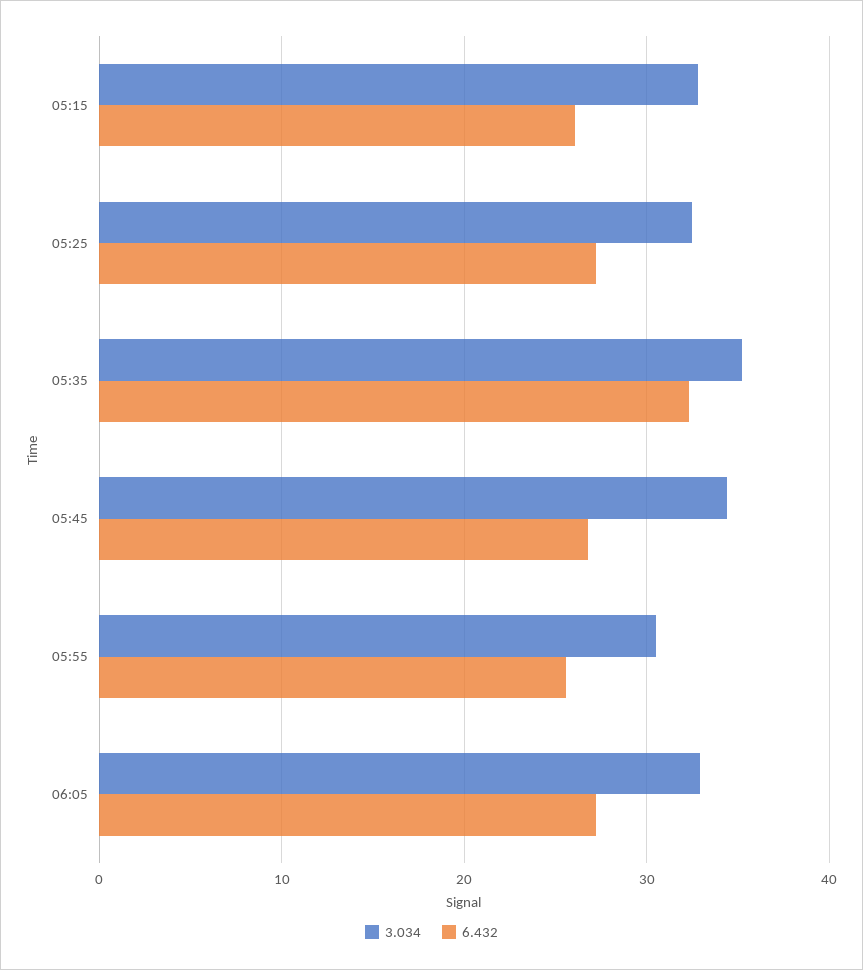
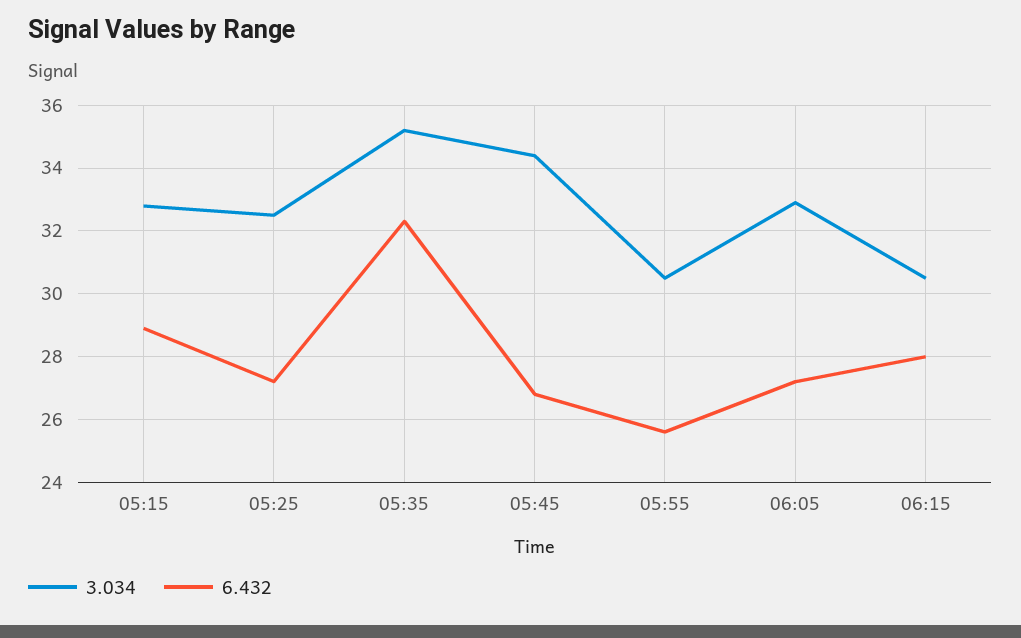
6.432, 05:15: 26 -> 29
3.034, 06:15: none -> 30.5
6.432, 06:15: none -> 28

